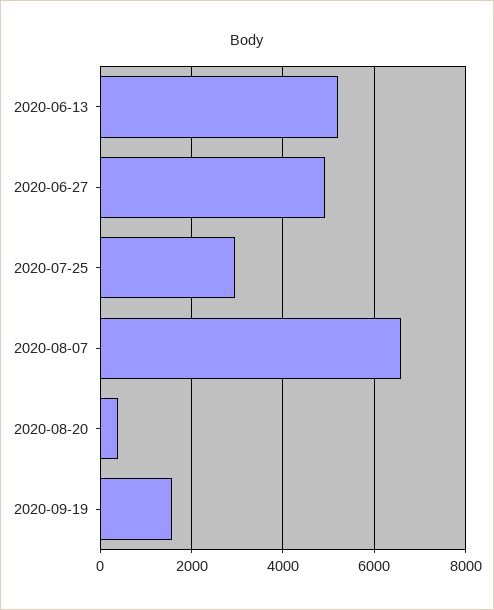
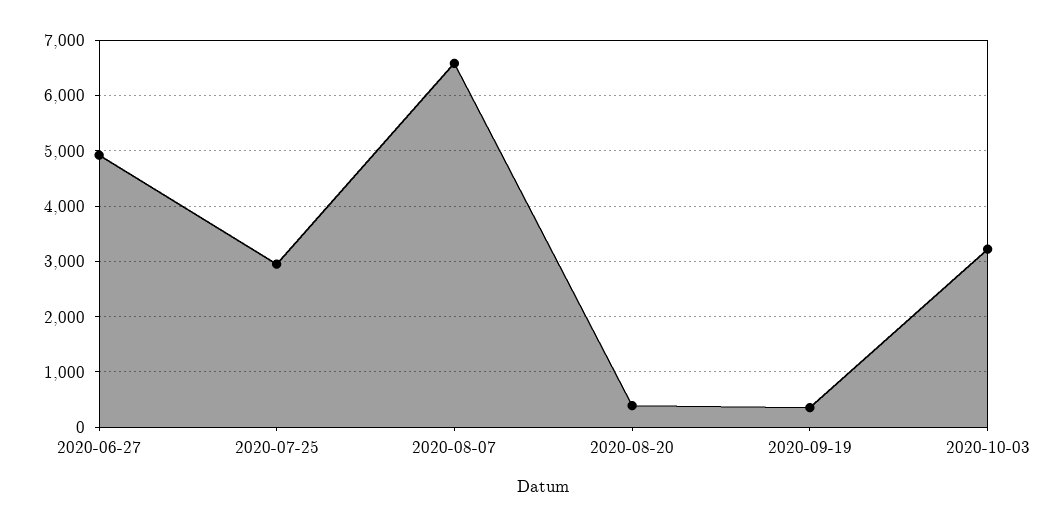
2020-06-13: 5200 -> none
2020-09-19: 1600 -> 400
2020-10-03: none -> 3200

